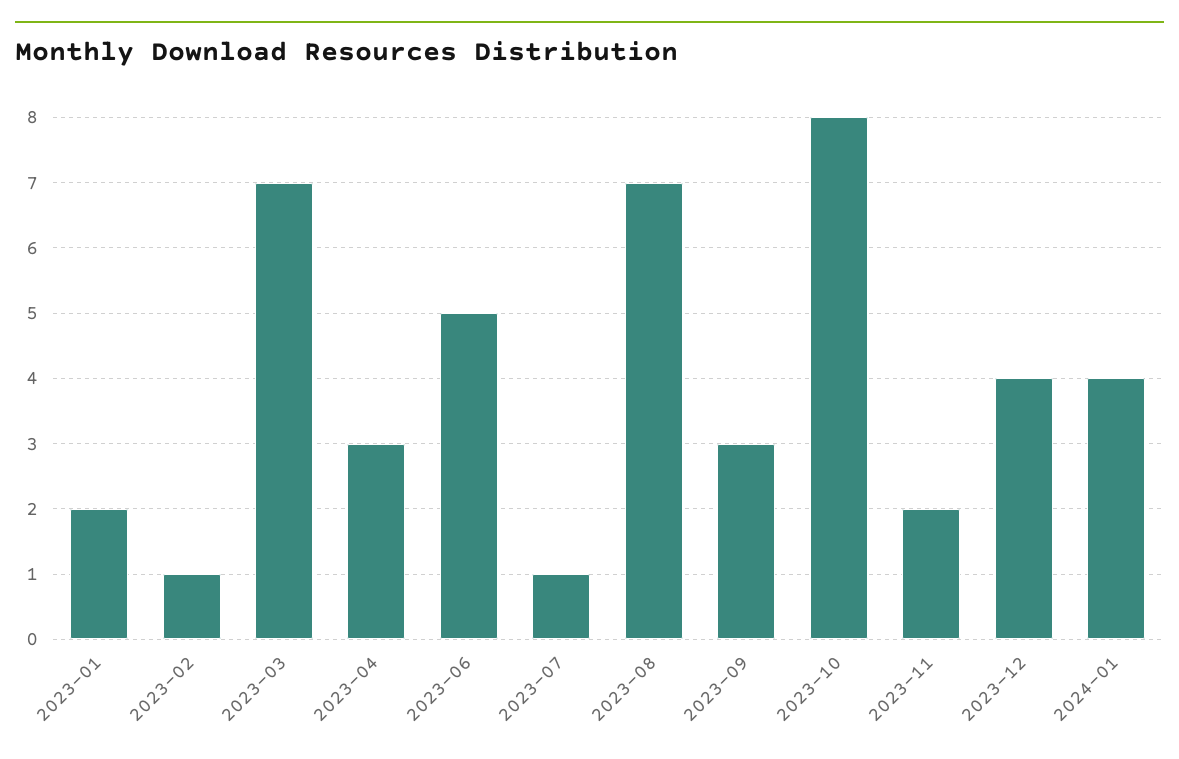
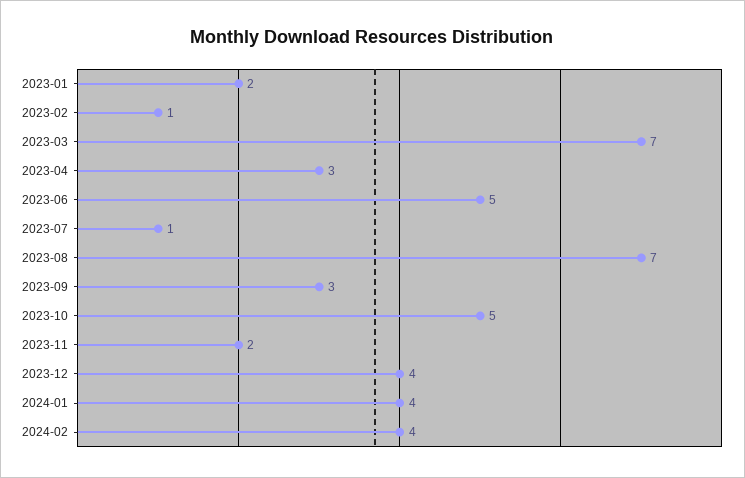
2023-10: 8 -> 5
2024-02: none -> 4

